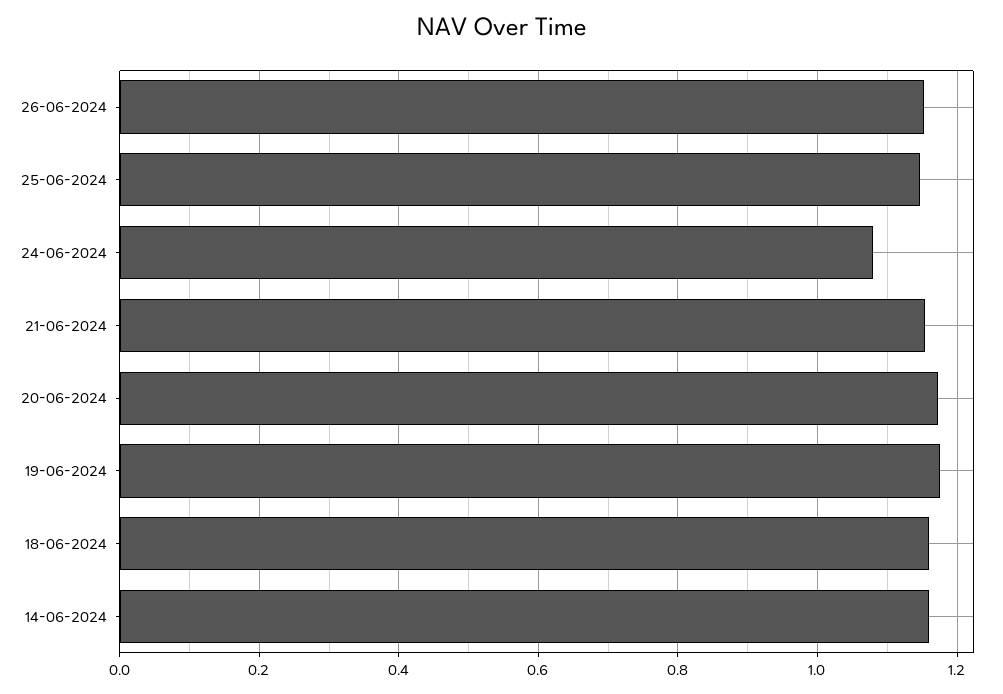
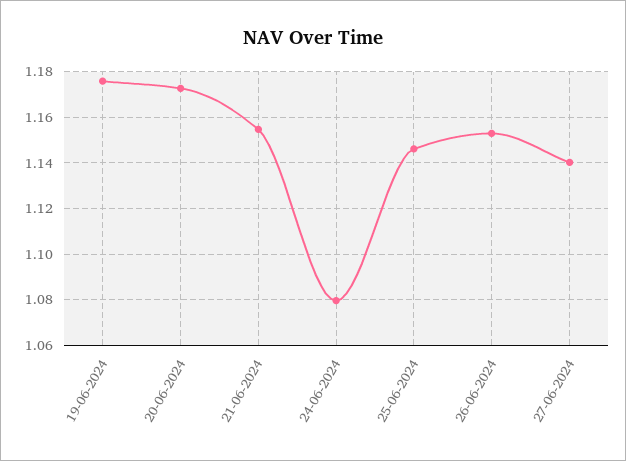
18-06-2024: 1.16 -> none
14-06-2024: 1.16 -> none
27-06-2024: none -> 1.14

